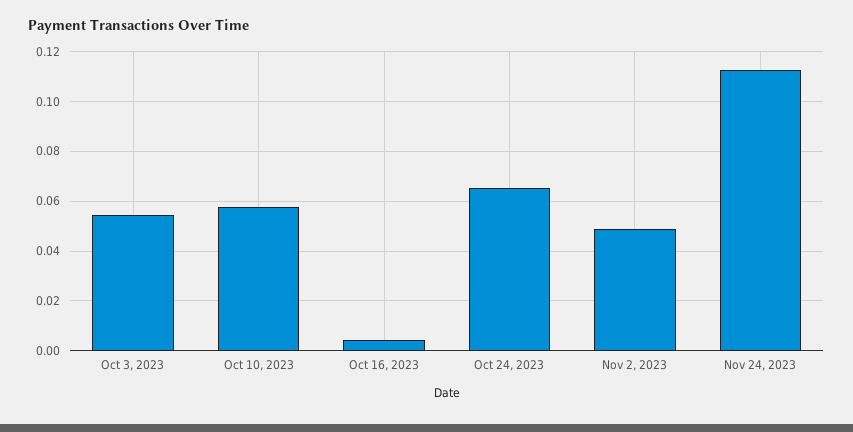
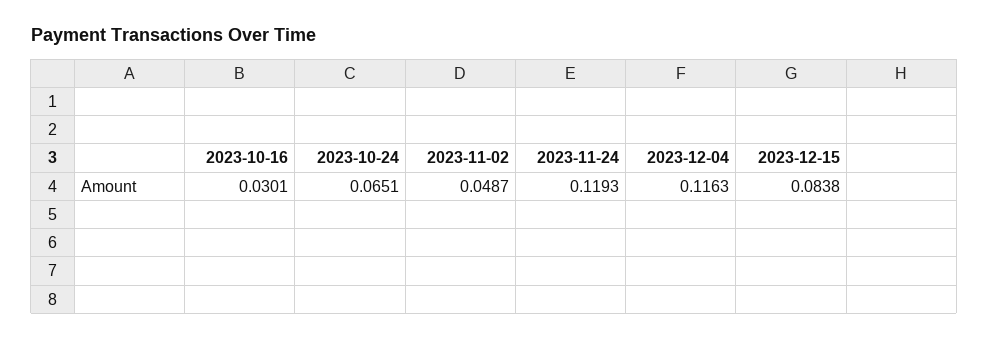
Oct 3, 2023: 0.055 -> none
Oct 10, 2023: 0.0575 -> none
Oct 16, 2023: 0.005 -> 0.0301
Nov 24, 2023: 0.1125 -> 0.1193
2023-12-04: none -> 0.1163
2023-12-15: none -> 0.0838

